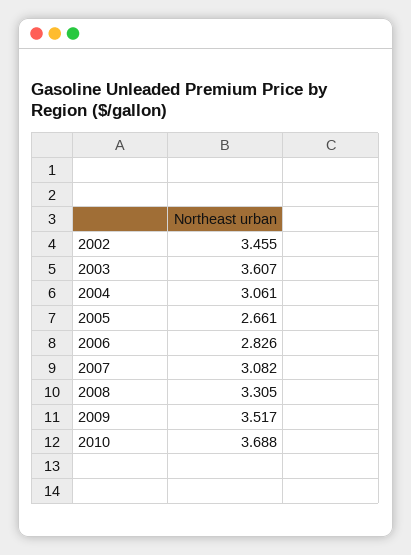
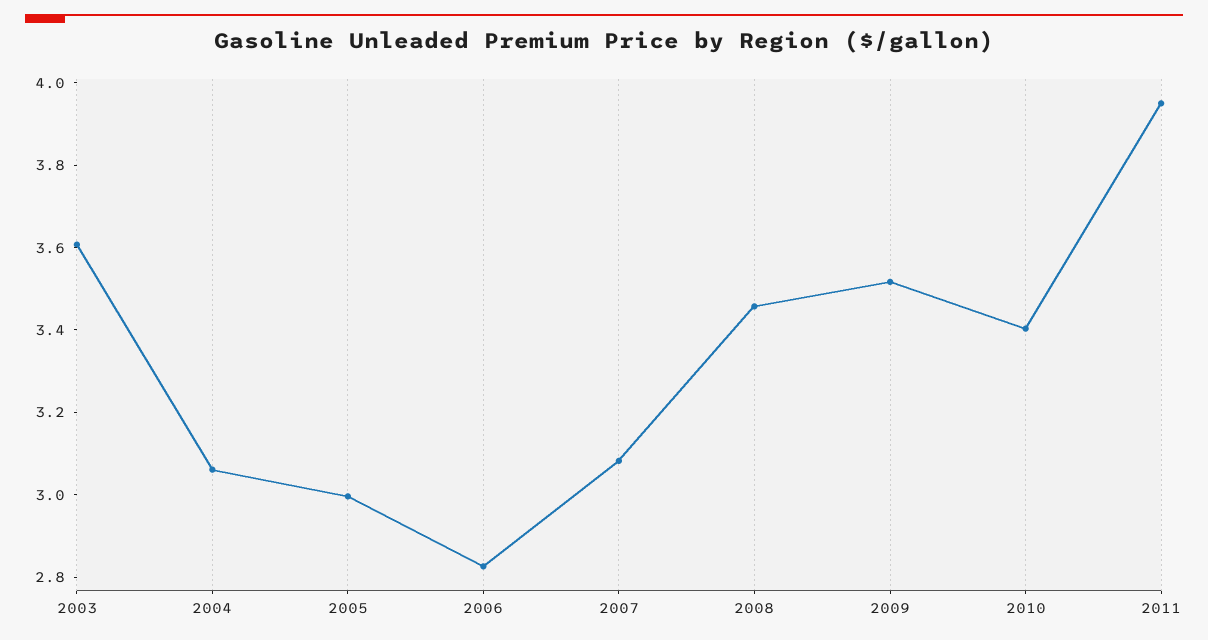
2002: 3.455 -> none
2005: 2.661 -> 3
2008: 3.305 -> 3.45
2010: 3.688 -> 3.4
2011: none -> 3.95

